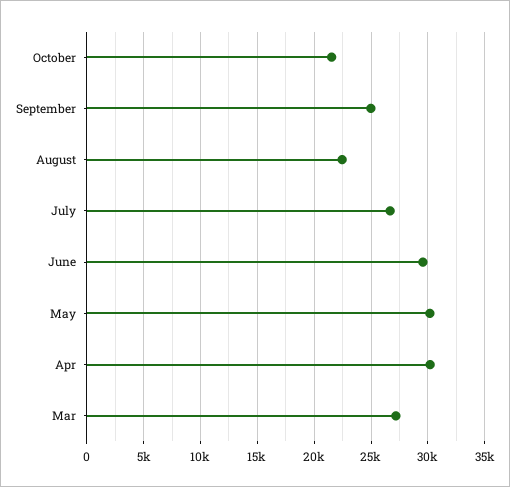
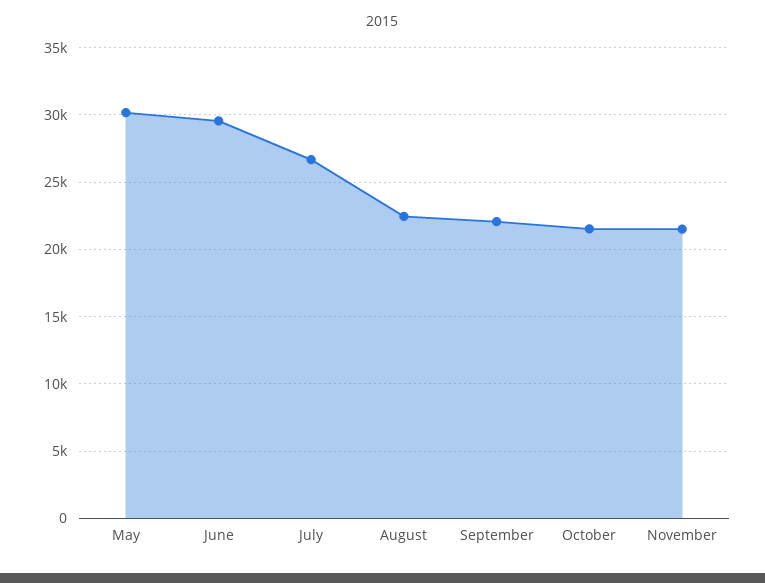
September: 25000 -> 22000
Apr: 30000 -> none
Mar: 27000 -> none
November: none -> 21500

